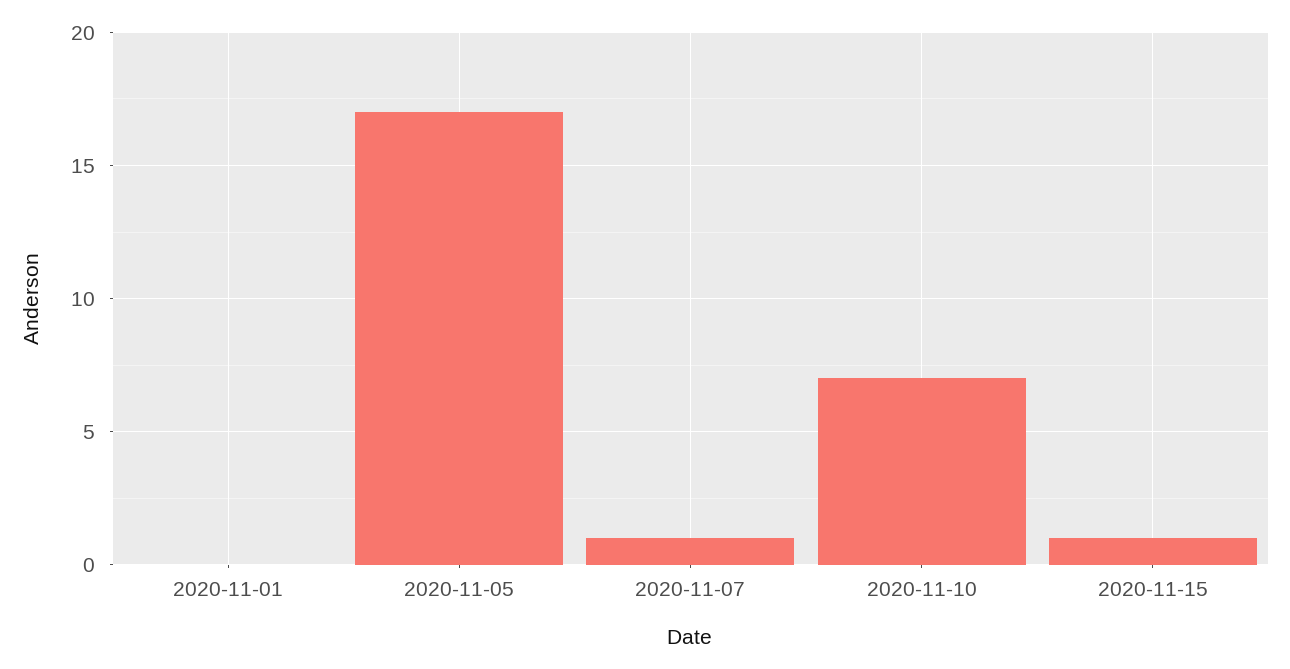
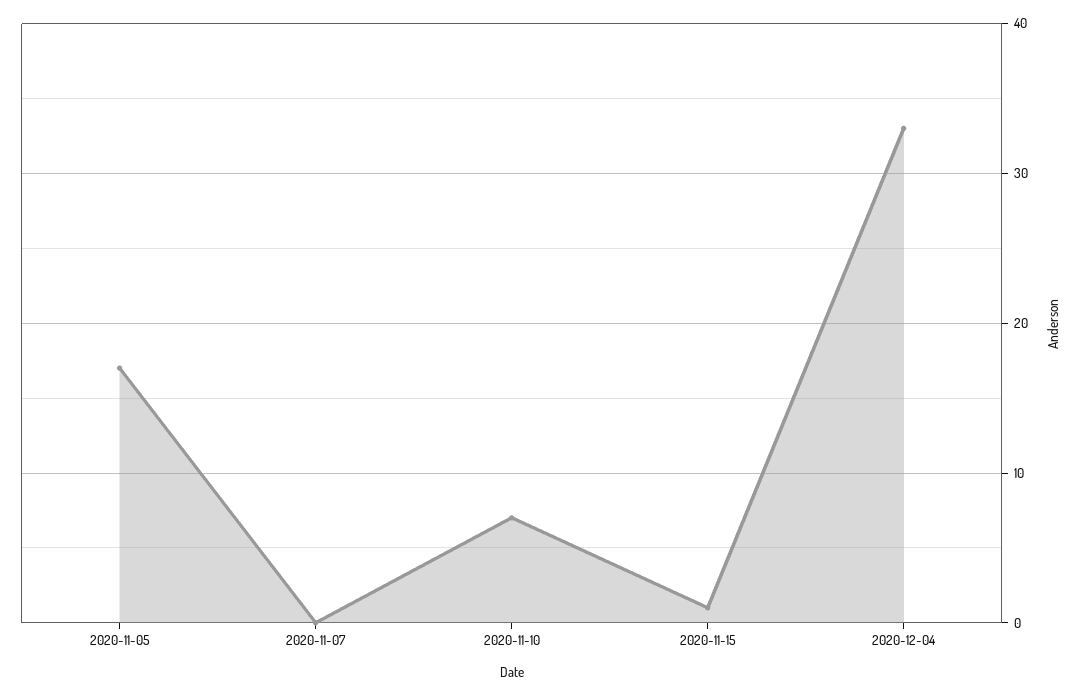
2020-11-01: 0 -> none
2020-11-07: 1 -> 0
2020-12-04: none -> 33

